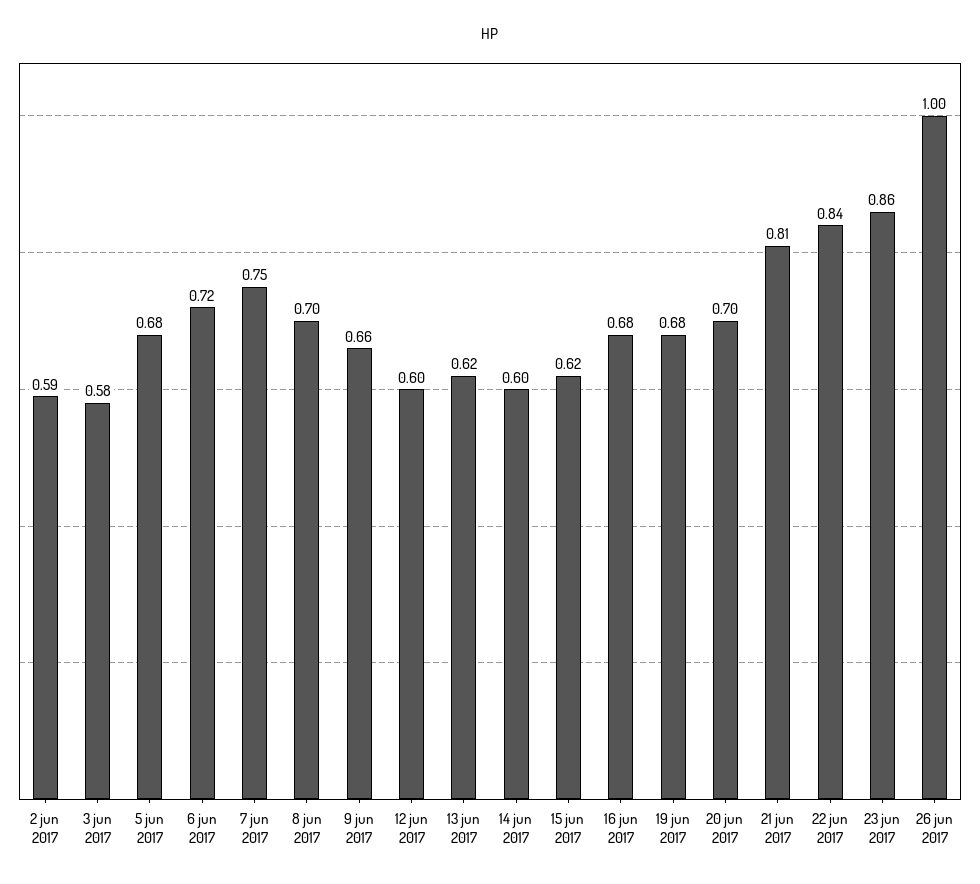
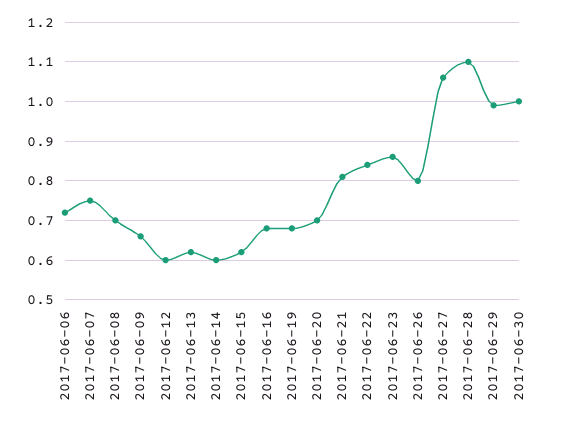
2 jun 2017: 0.59 -> none
3 jun 2017: 0.58 -> none
5 jun 2017: 0.68 -> none
26 jun 2017: 1 -> 0.8
2017-06-27: none -> 1.05
2017-06-28: none -> 1.1
2017-06-29: none -> 1
2017-06-30: none -> 1

